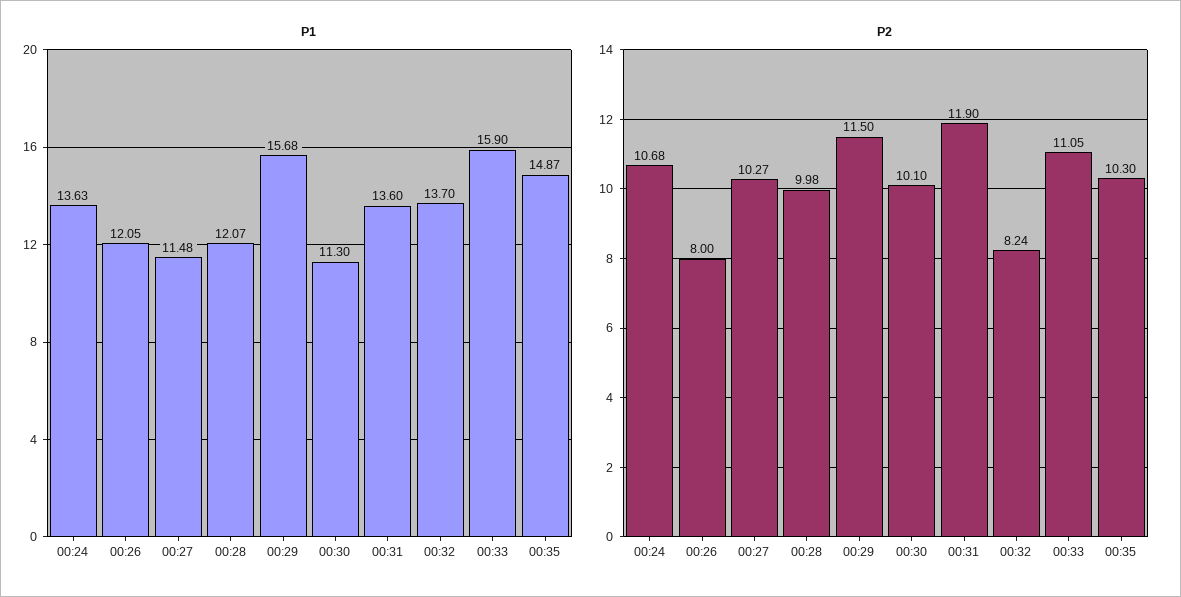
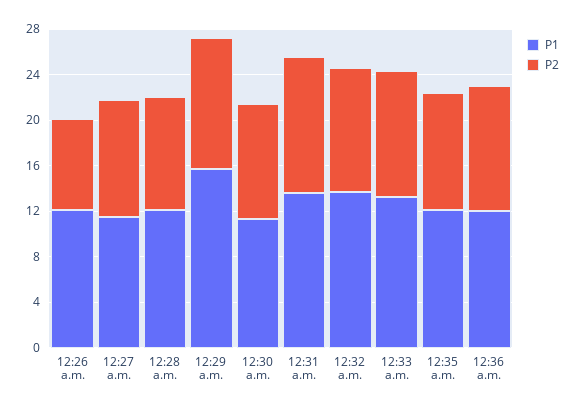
P1, 00:24: 13.63 -> none
P1, 00:33: 15.9 -> 13
P1, 00:35: 14.87 -> 12
P2, 00:24: 10.68 -> none
P2, 00:32: 8.24 -> 11
P1, 12:36 a.m.: none -> 12
P2, 12:36 a.m.: none -> 11

